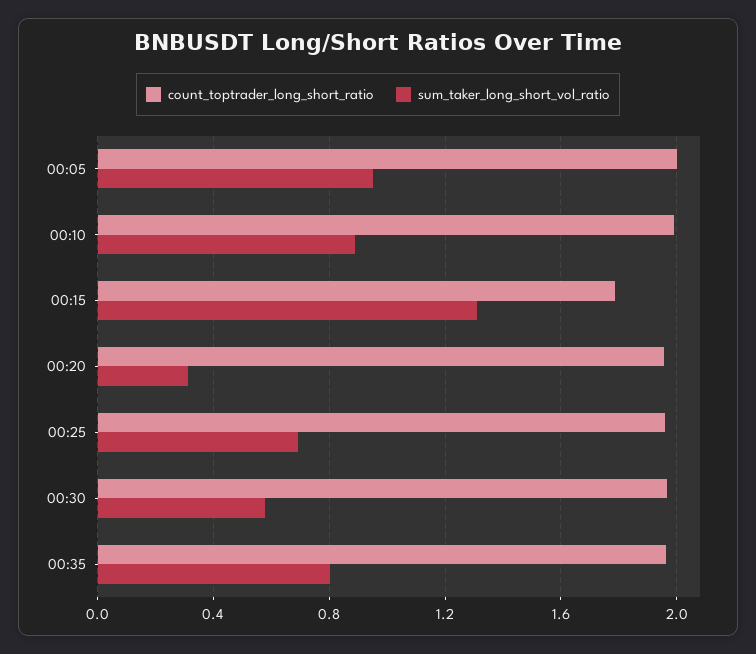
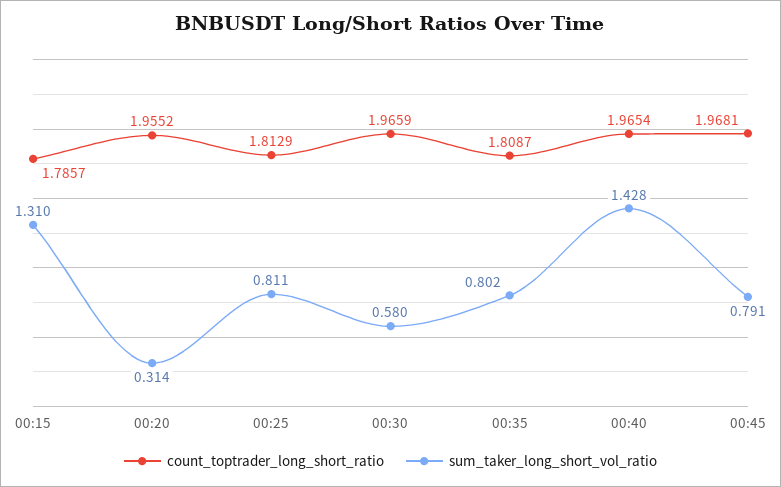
count_toptrader_long_short_ratio, 00:05: 2 -> none
sum_taker_long_short_vol_ratio, 00:05: 0.95 -> none
count_toptrader_long_short_ratio, 00:10: 2 -> none
sum_taker_long_short_vol_ratio, 00:10: 0.9 -> none
count_toptrader_long_short_ratio, 00:25: 1.95 -> 1.8129
sum_taker_long_short_vol_ratio, 00:25: 0.7 -> 0.811
count_toptrader_long_short_ratio, 00:35: 1.95 -> 1.8087
count_toptrader_long_short_ratio, 00:40: none -> 1.9654
sum_taker_long_short_vol_ratio, 00:40: none -> 1.428
count_toptrader_long_short_ratio, 00:45: none -> 1.9681
sum_taker_long_short_vol_ratio, 00:45: none -> 0.791

